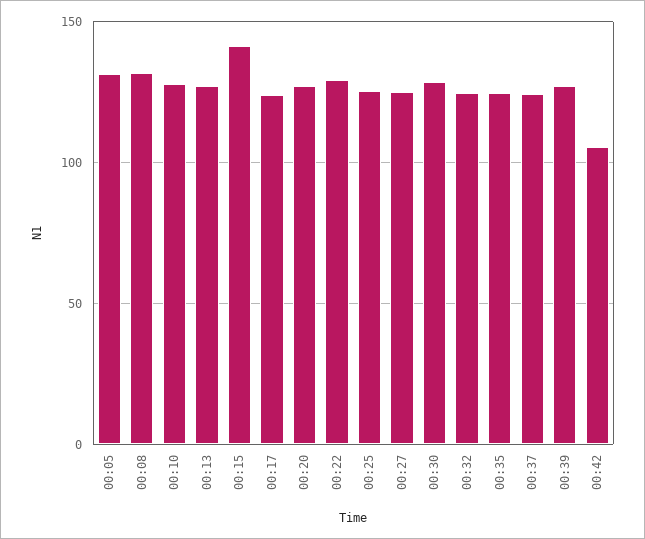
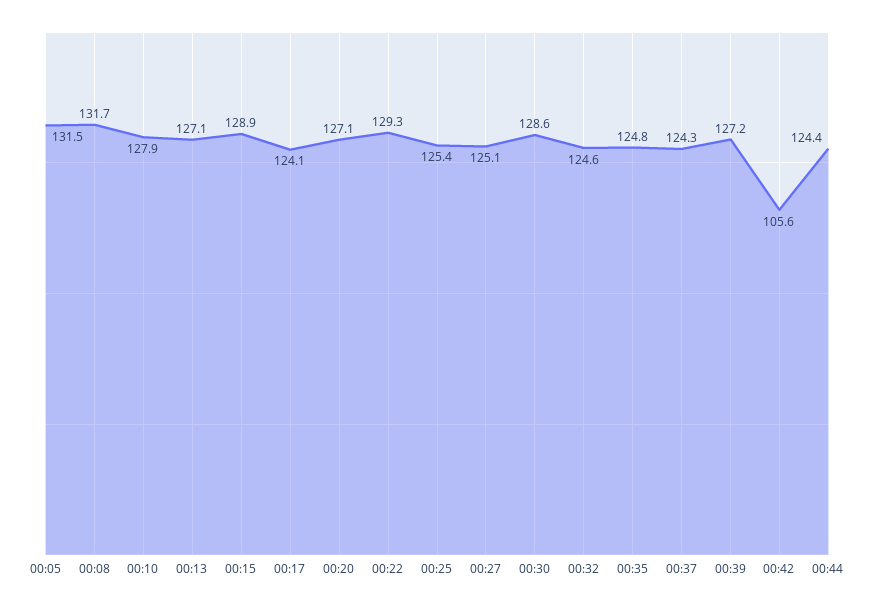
00:15: 140 -> 128.9
00:44: none -> 124.4

